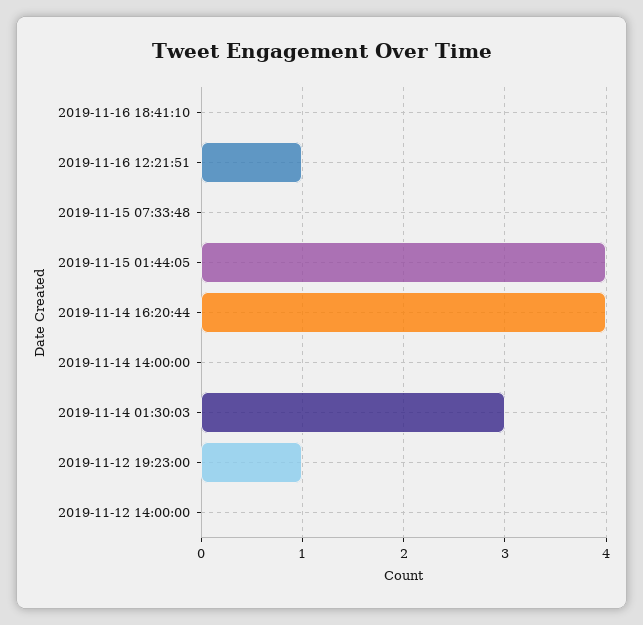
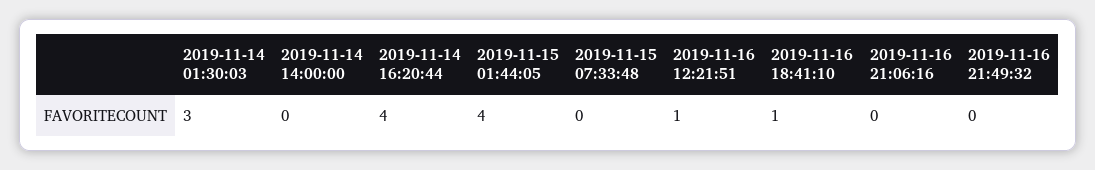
2019-11-16 18:41:10: 0 -> 1
2019-11-12 19:23:00: 1 -> none
2019-11-12 14:00:00: 0 -> none
2019-11-16 21:06:16: none -> 0
2019-11-16 21:49:32: none -> 0

